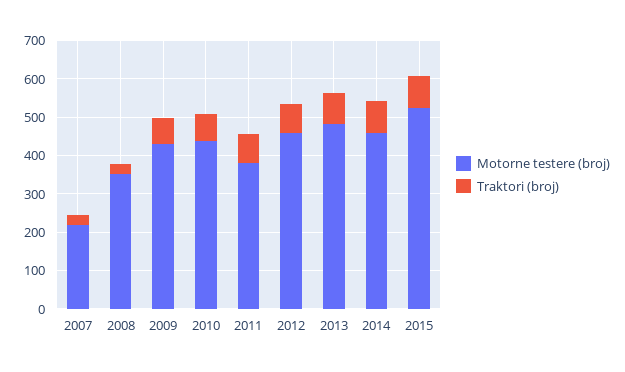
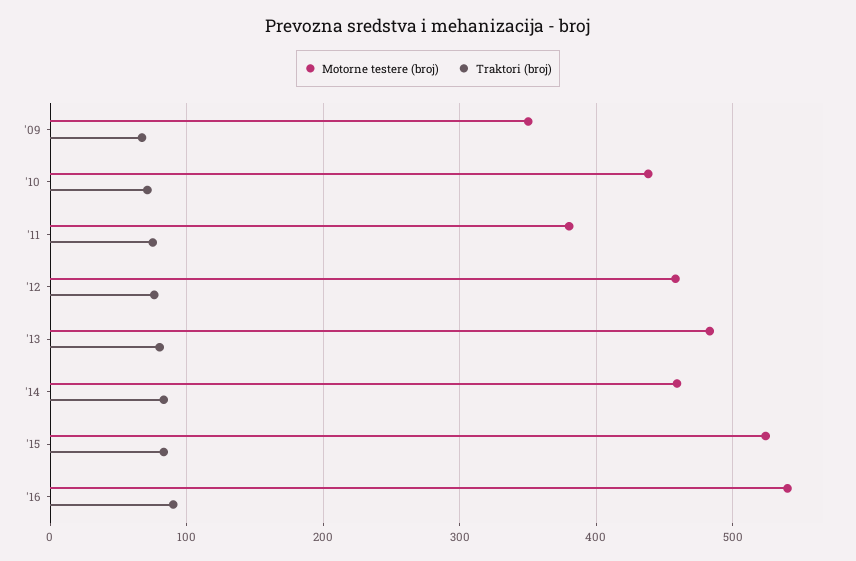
Motorne testere (broj), 2007: 225 -> none
Traktori (broj), 2007: 25 -> none
Motorne testere (broj), 2008: 350 -> none
Traktori (broj), 2008: 25 -> none
Motorne testere (broj), 2009: 425 -> 350
Motorne testere (broj), '16: none -> 540
Traktori (broj), '16: none -> 90

